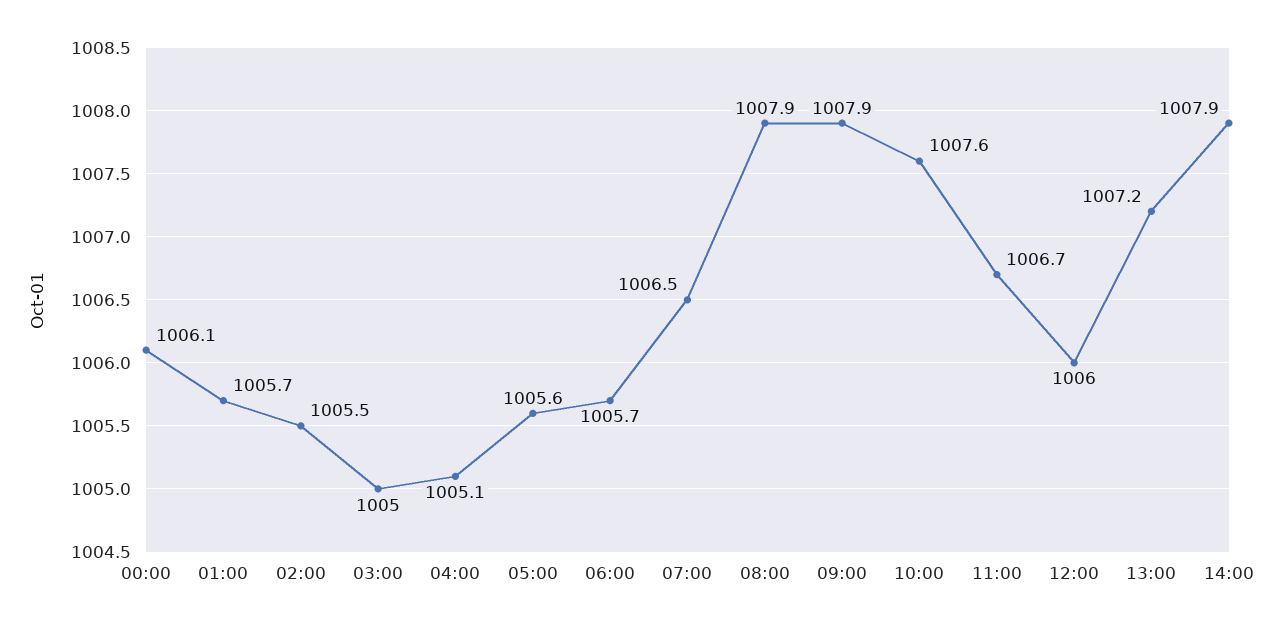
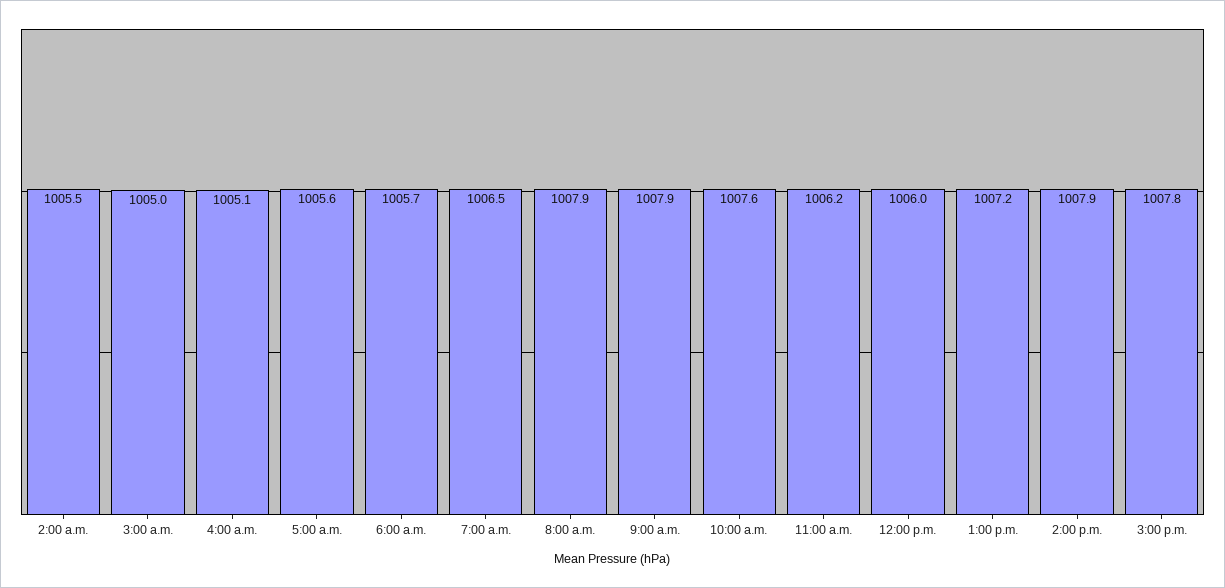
00:00: 1006.1 -> none
01:00: 1005.7 -> none
11:00: 1006.7 -> 1006.2
3:00 p.m.: none -> 1007.8

